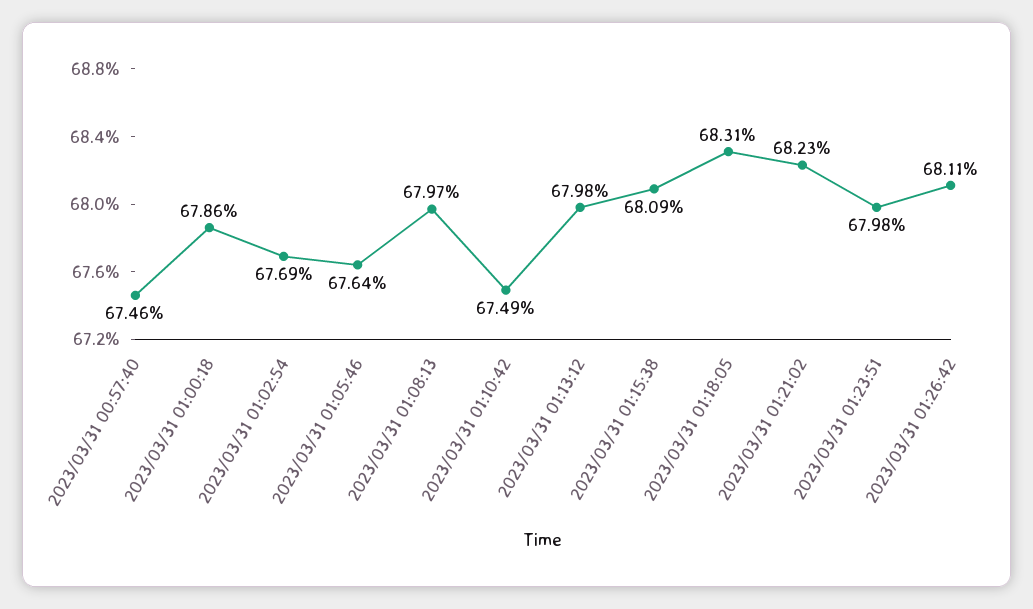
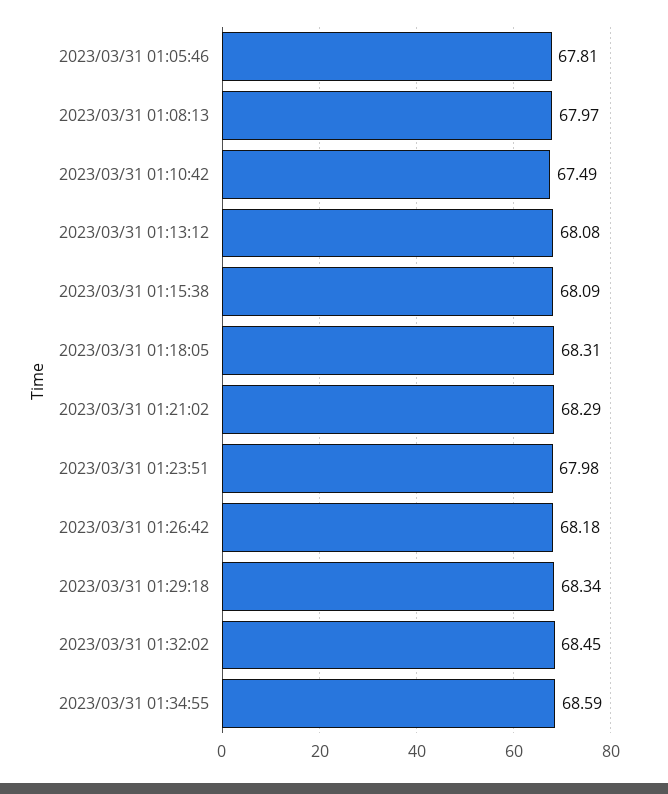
2023/03/31 00:57:40: 67.46 -> none
2023/03/31 01:00:18: 67.86 -> none
2023/03/31 01:02:54: 67.69 -> none
2023/03/31 01:05:46: 67.64 -> 67.81
2023/03/31 01:13:12: 67.98 -> 68.08
2023/03/31 01:21:02: 68.23 -> 68.29
2023/03/31 01:26:42: 68.11 -> 68.18
2023/03/31 01:29:18: none -> 68.34
2023/03/31 01:32:02: none -> 68.45
2023/03/31 01:34:55: none -> 68.59

